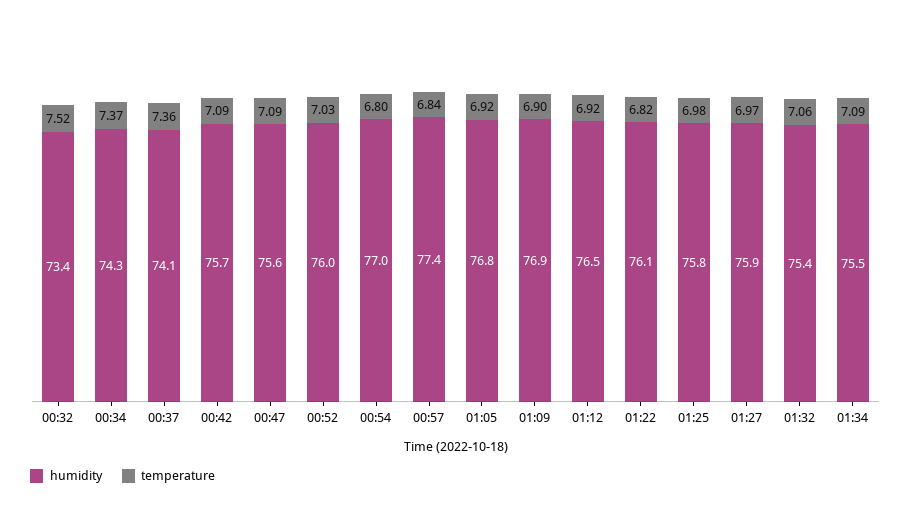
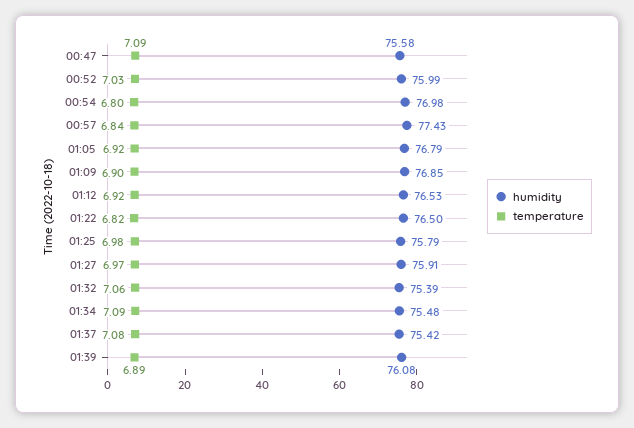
humidity, 00:32: 73.4 -> none
temperature, 00:32: 7.52 -> none
humidity, 00:34: 74.3 -> none
temperature, 00:34: 7.37 -> none
humidity, 00:37: 74.1 -> none
temperature, 00:37: 7.36 -> none
humidity, 00:42: 75.7 -> none
temperature, 00:42: 7.09 -> none
humidity, 01:22: 76.1 -> 76.5
humidity, 01:37: none -> 75.42
temperature, 01:37: none -> 7.08
humidity, 01:39: none -> 76.08
temperature, 01:39: none -> 6.89

